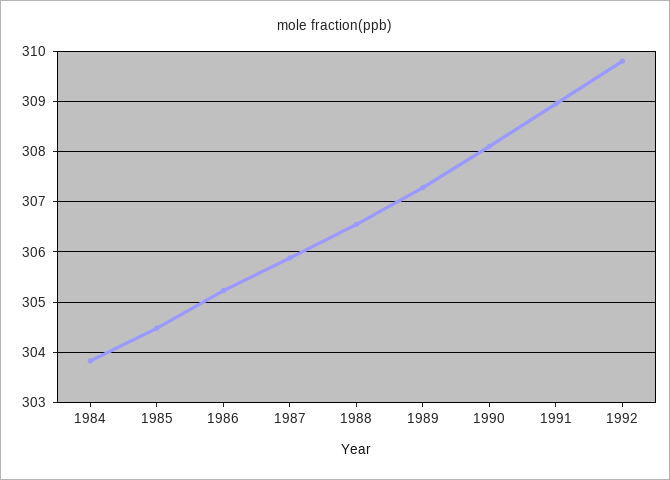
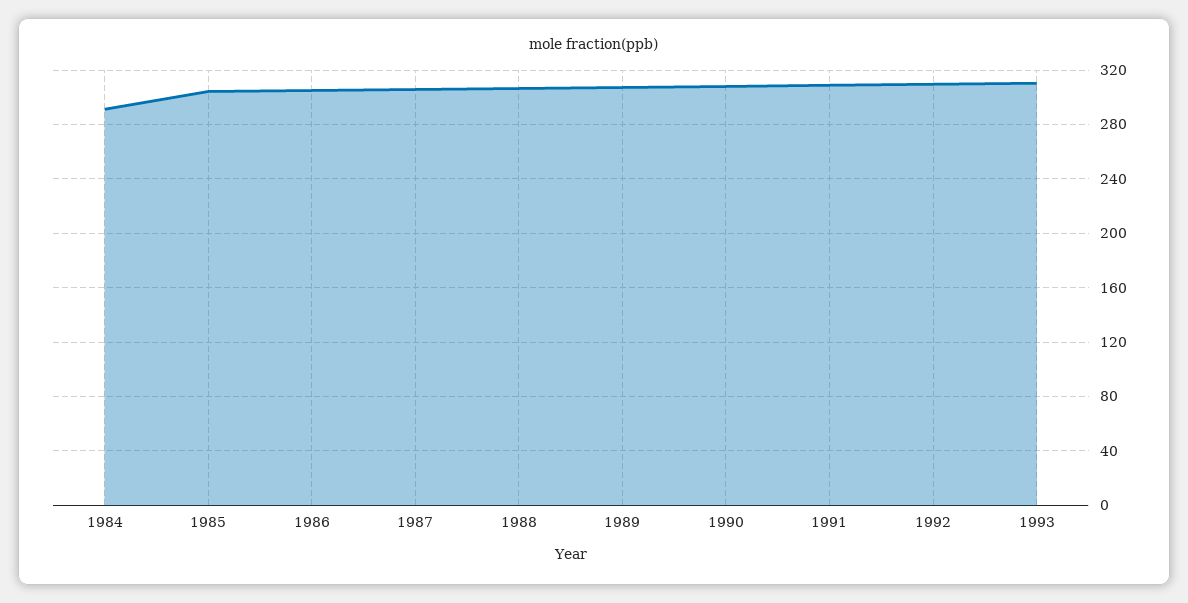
1984: 303.8 -> 290
1993: none -> 310

